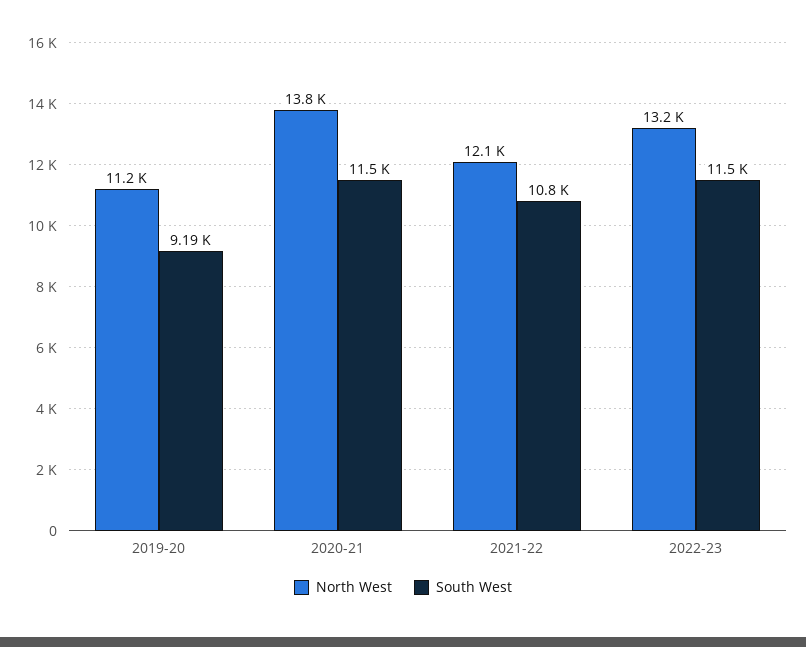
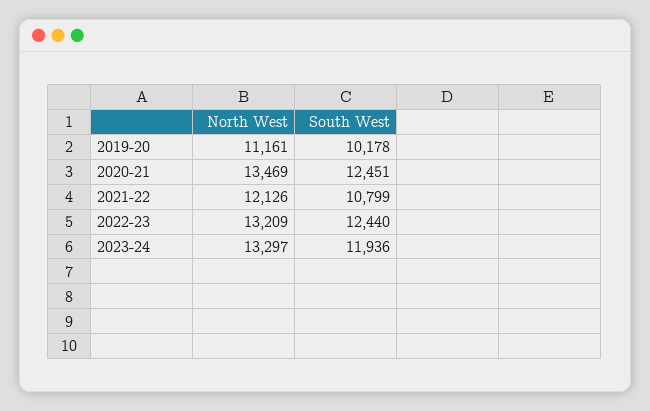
South West, 2019-20: 9190 -> 10178
North West, 2020-21: 13800 -> 13469
South West, 2020-21: 11500 -> 12451
South West, 2022-23: 11500 -> 12440
North West, 2023-24: none -> 13297
South West, 2023-24: none -> 11936

